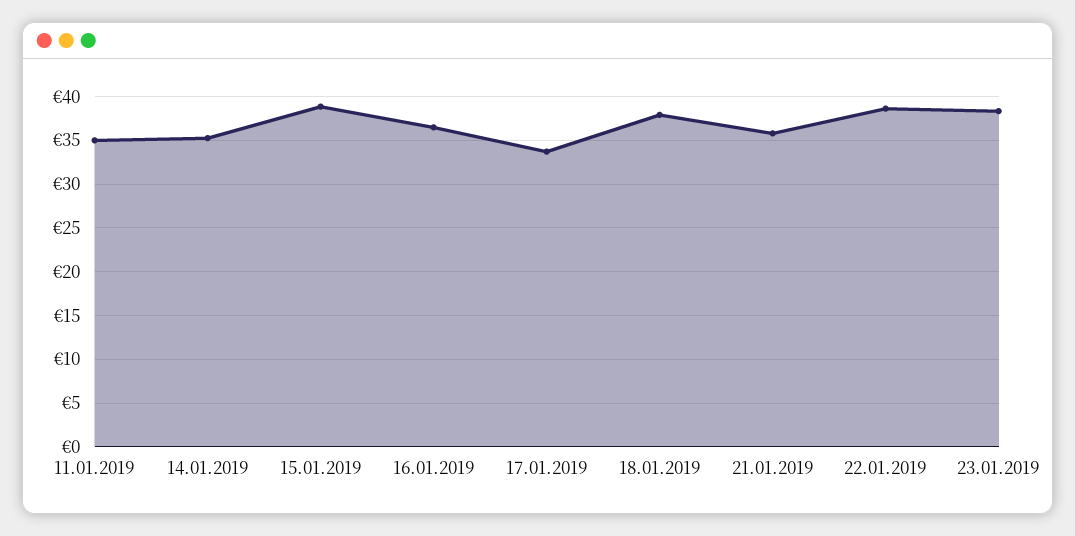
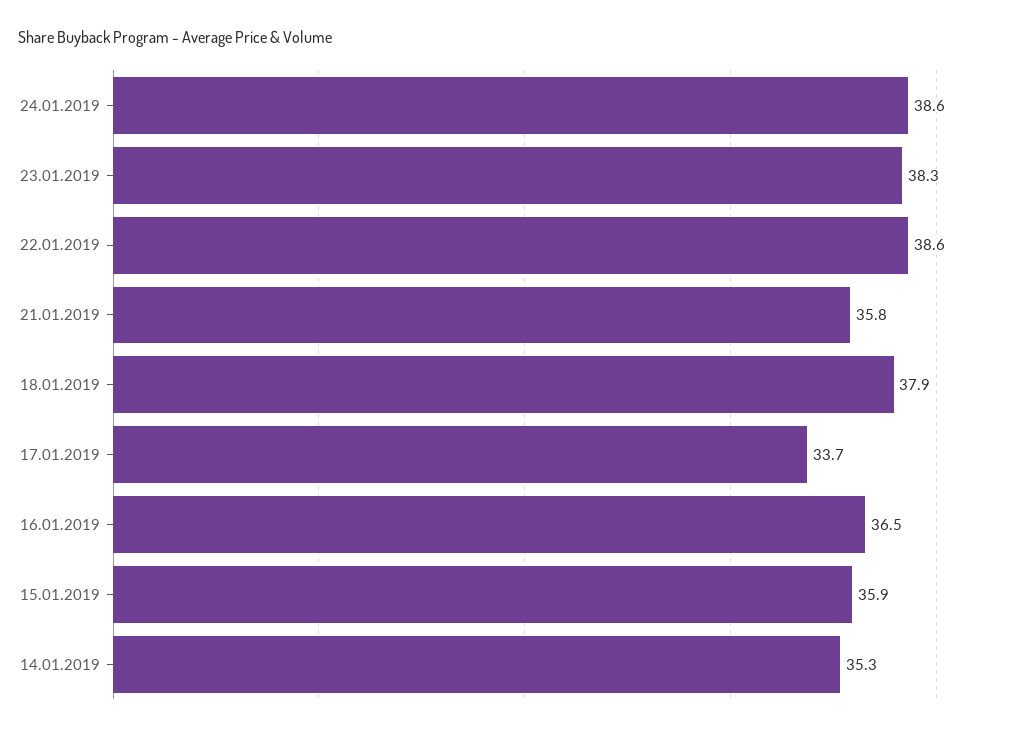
11.01.2019: 35 -> none
15.01.2019: 39 -> 35.9
24.01.2019: none -> 38.6

